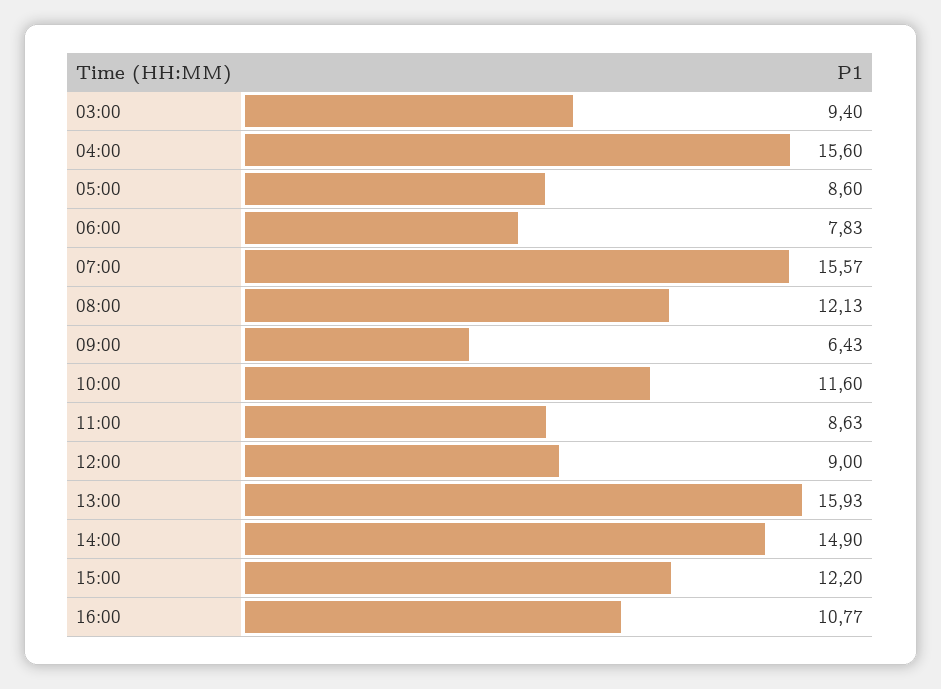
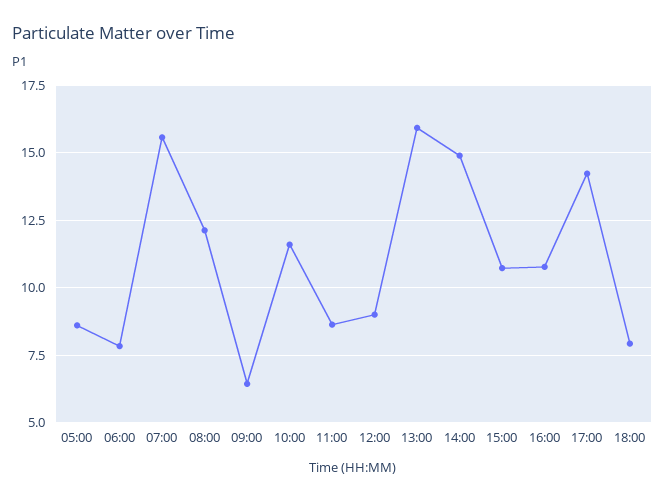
03:00: 9.4 -> none
04:00: 15.6 -> none
15:00: 12.2 -> 10.75
17:00: none -> 14.25
18:00: none -> 8

